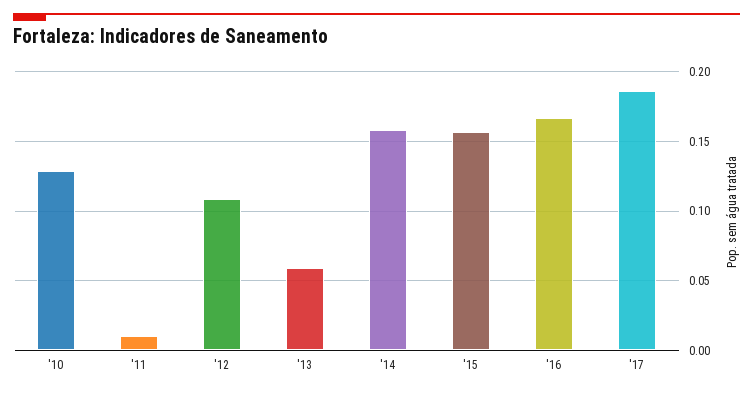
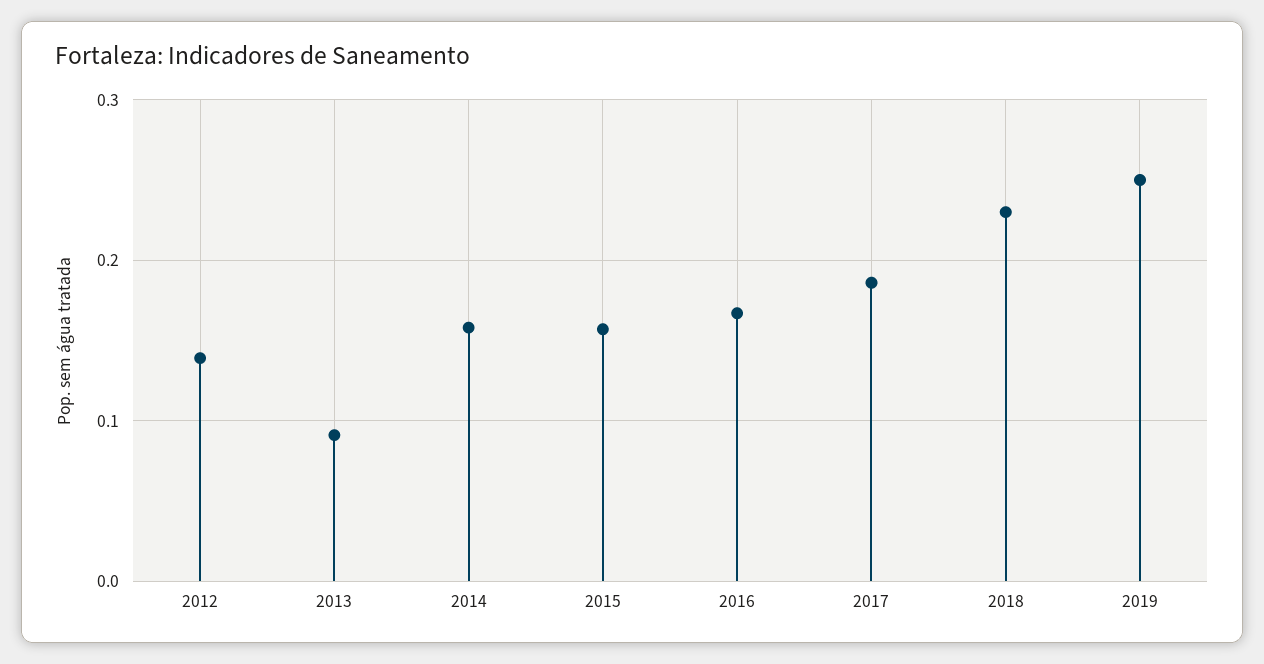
'10: 0.13 -> none
'11: 0.01 -> none
'12: 0.11 -> 0.14
'13: 0.06 -> 0.09
2018: none -> 0.23
2019: none -> 0.25

